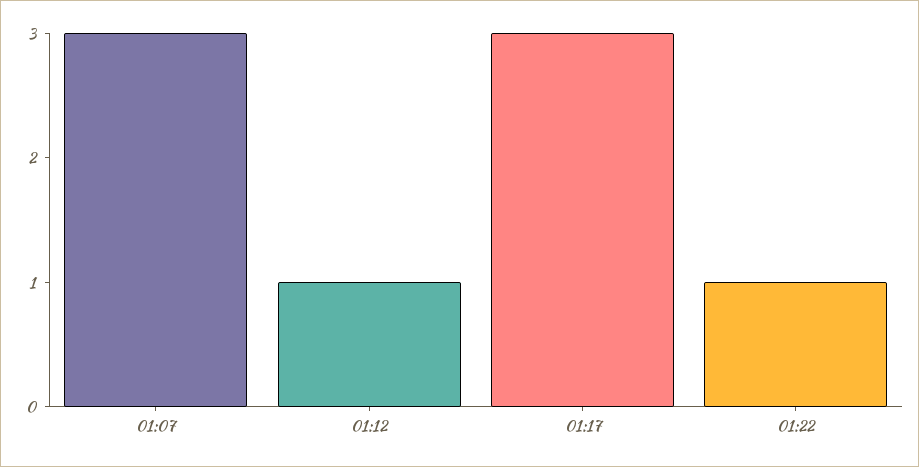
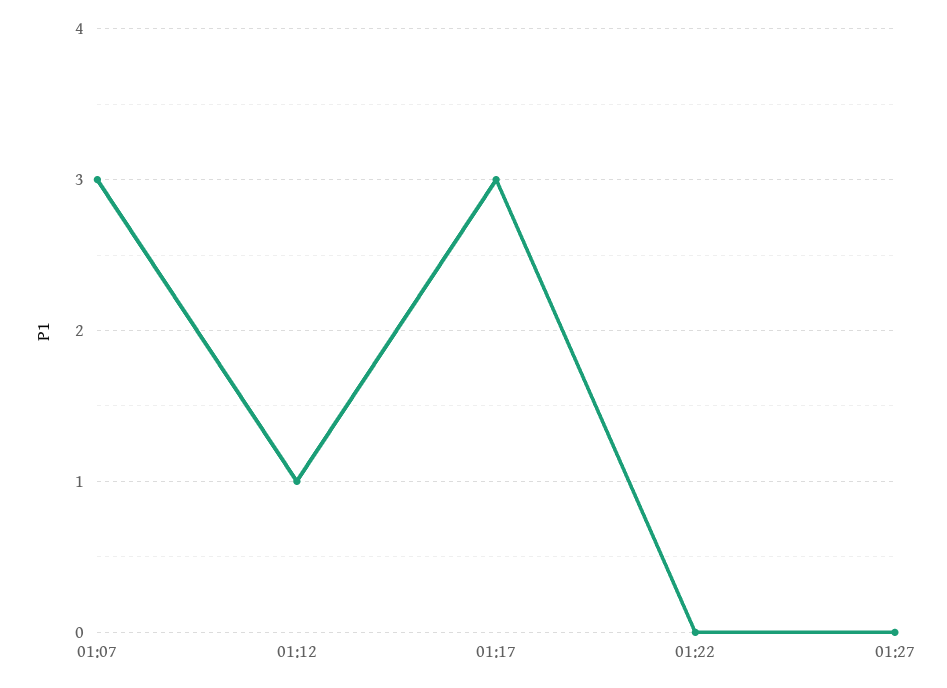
01:22: 1 -> 0
01:27: none -> 0

